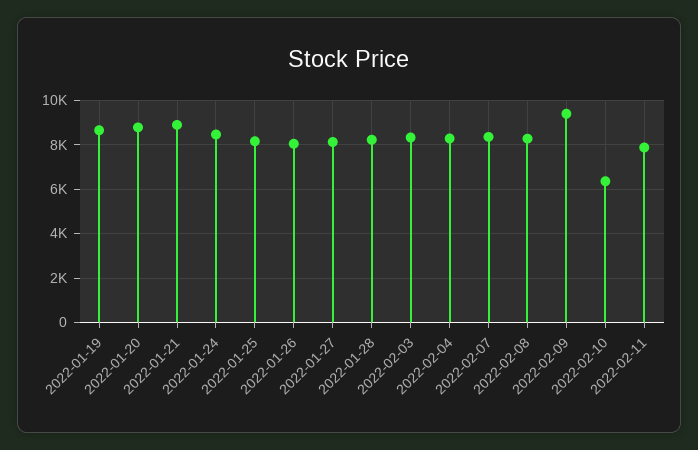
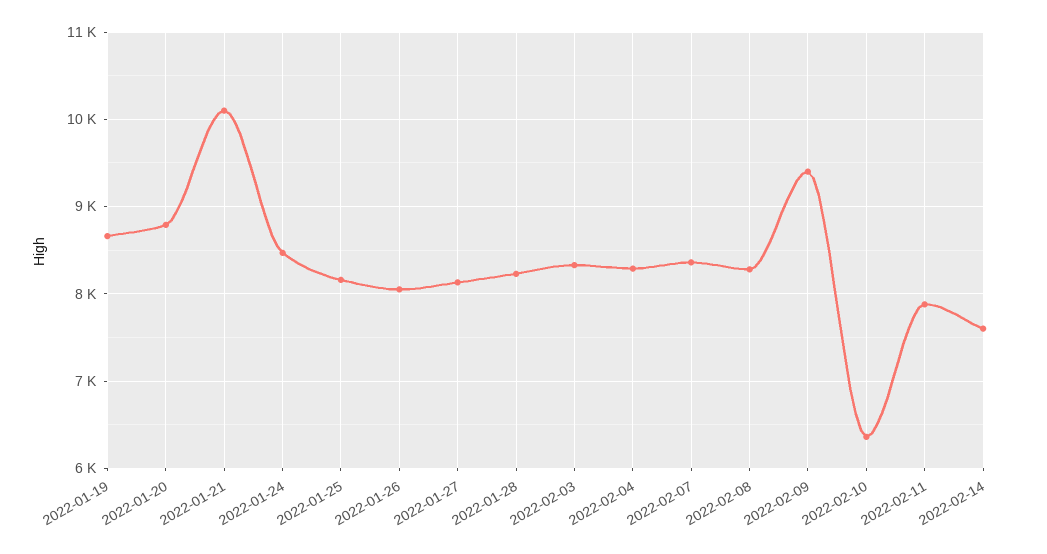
2022-01-21: 9000 -> 10100
2022-02-14: none -> 7600

